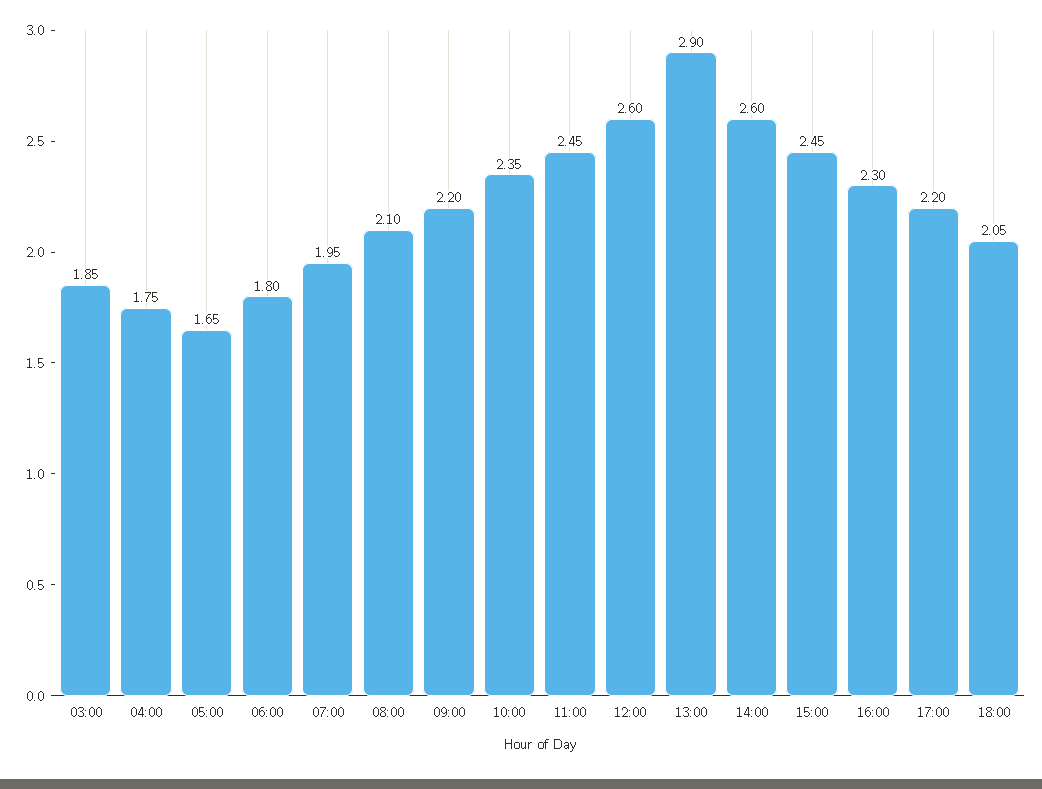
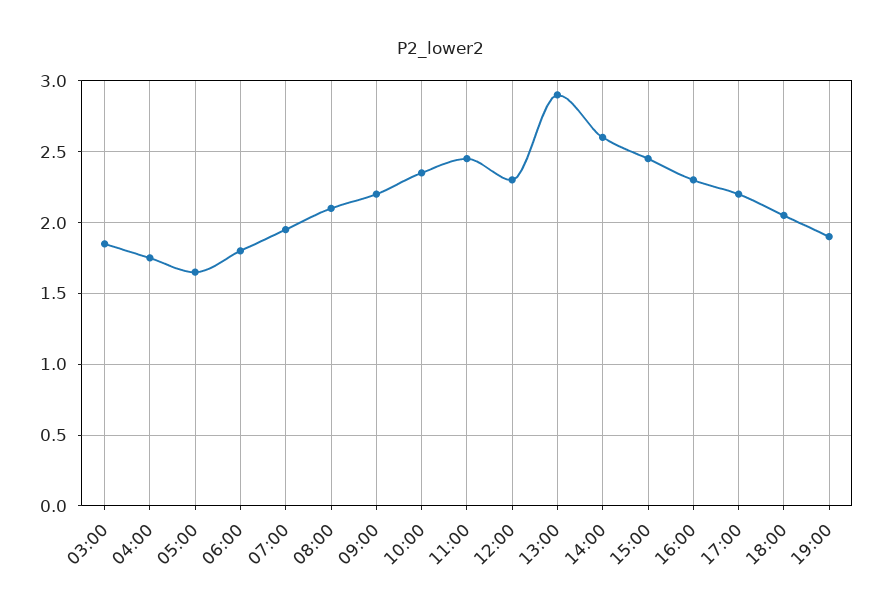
12:00: 2.6 -> 2.3
19:00: none -> 1.9

